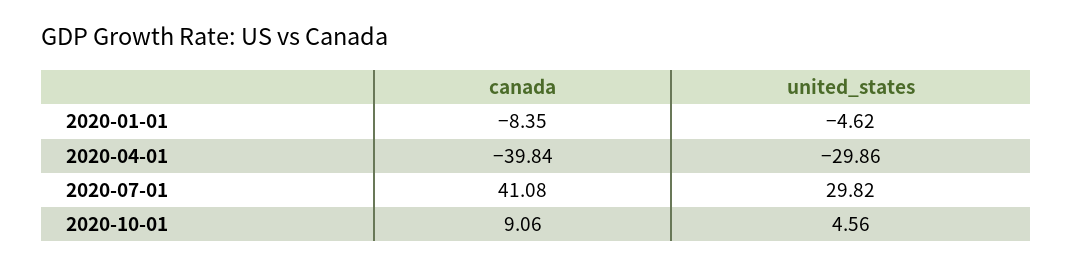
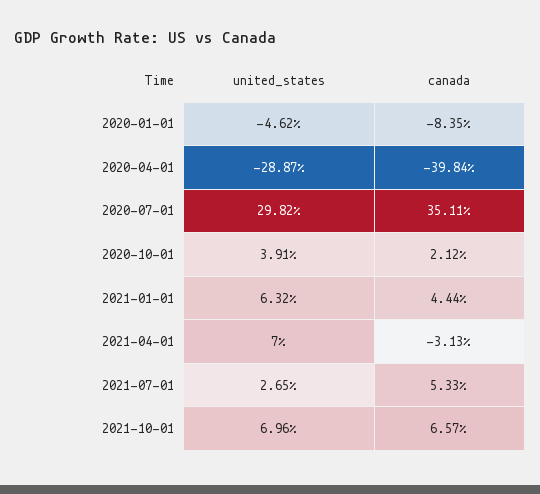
united_states, 2020-04-01: -29.86 -> -28.87
canada, 2020-07-01: 41.08 -> 35.11
canada, 2020-10-01: 9.06 -> 2.12
united_states, 2020-10-01: 4.56 -> 3.91
united_states, 2021-01-01: none -> 6.32
canada, 2021-01-01: none -> 4.44
united_states, 2021-04-01: none -> 7
canada, 2021-04-01: none -> -3.13
united_states, 2021-07-01: none -> 2.65
canada, 2021-07-01: none -> 5.33
united_states, 2021-10-01: none -> 6.96
canada, 2021-10-01: none -> 6.57

